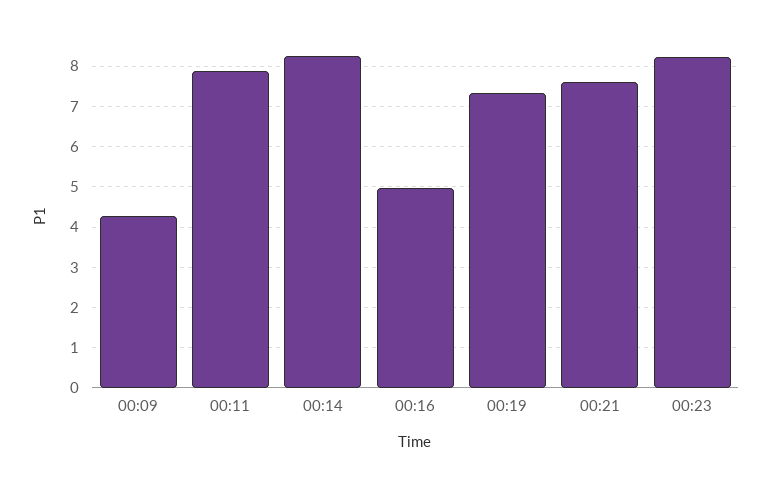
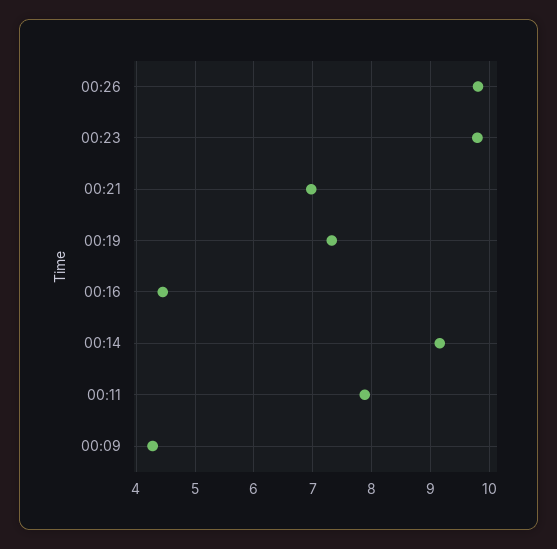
00:14: 8.2 -> 9.2
00:16: 5 -> 4.4
00:21: 7.6 -> 7
00:23: 8.2 -> 9.8
00:26: none -> 9.8

